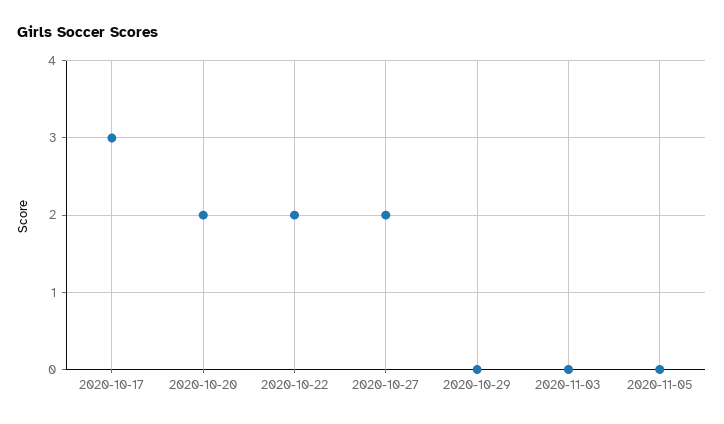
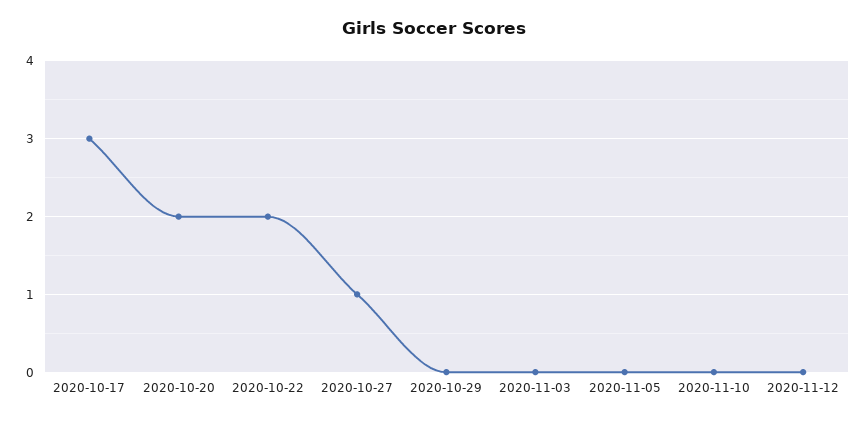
2020-10-27: 2 -> 1
2020-11-10: none -> 0
2020-11-12: none -> 0

